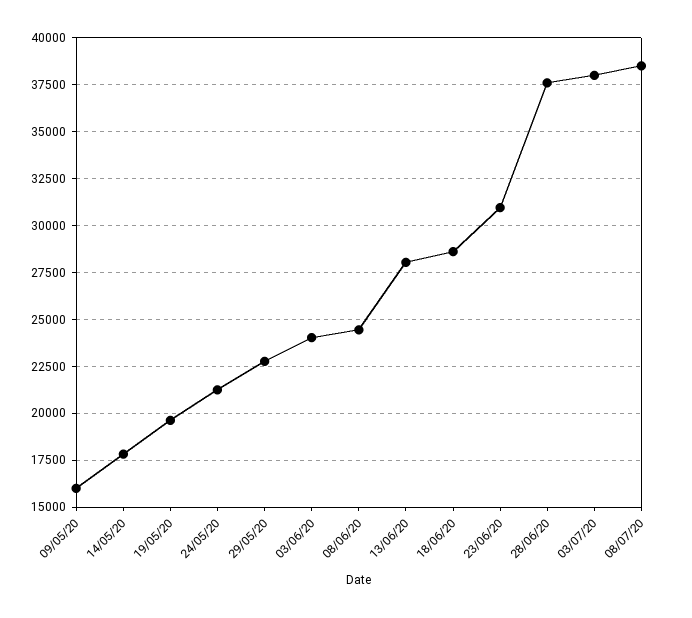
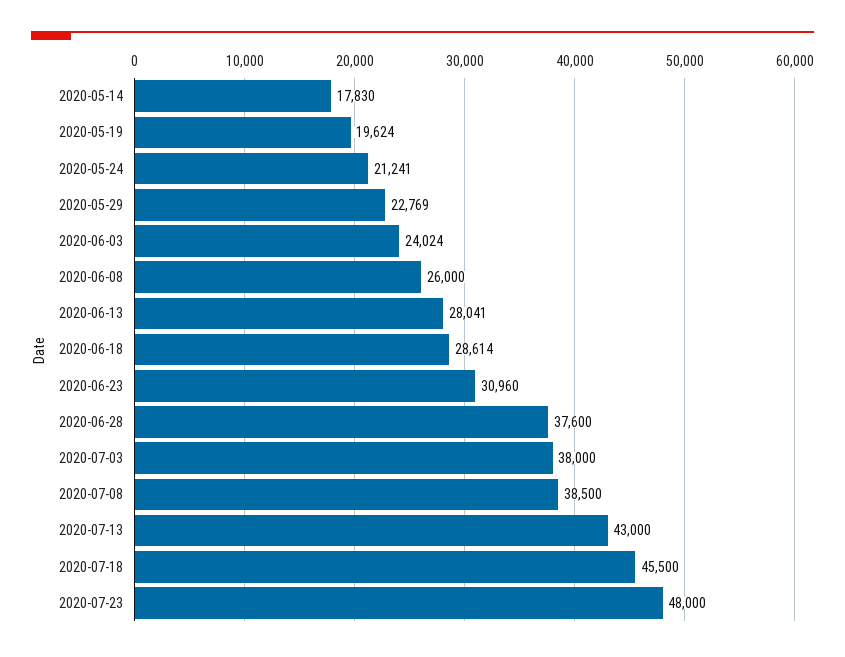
09/05/20: 16000 -> none
08/06/20: 24500 -> 26000
2020-07-13: none -> 43000
2020-07-18: none -> 45500
2020-07-23: none -> 48000

